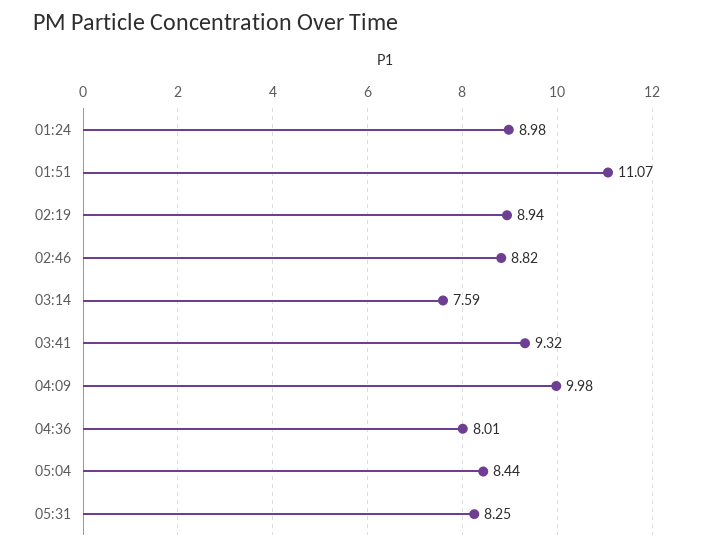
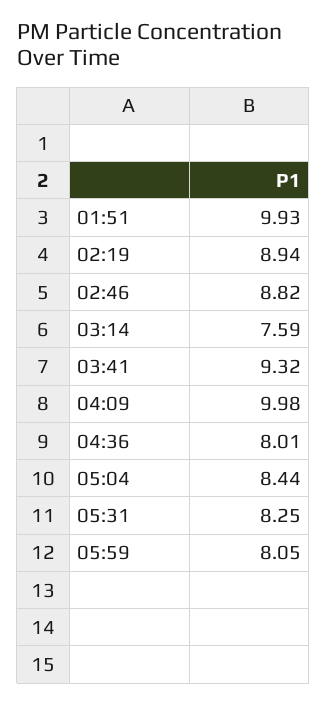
01:24: 8.98 -> none
01:51: 11.07 -> 9.93
05:59: none -> 8.05

